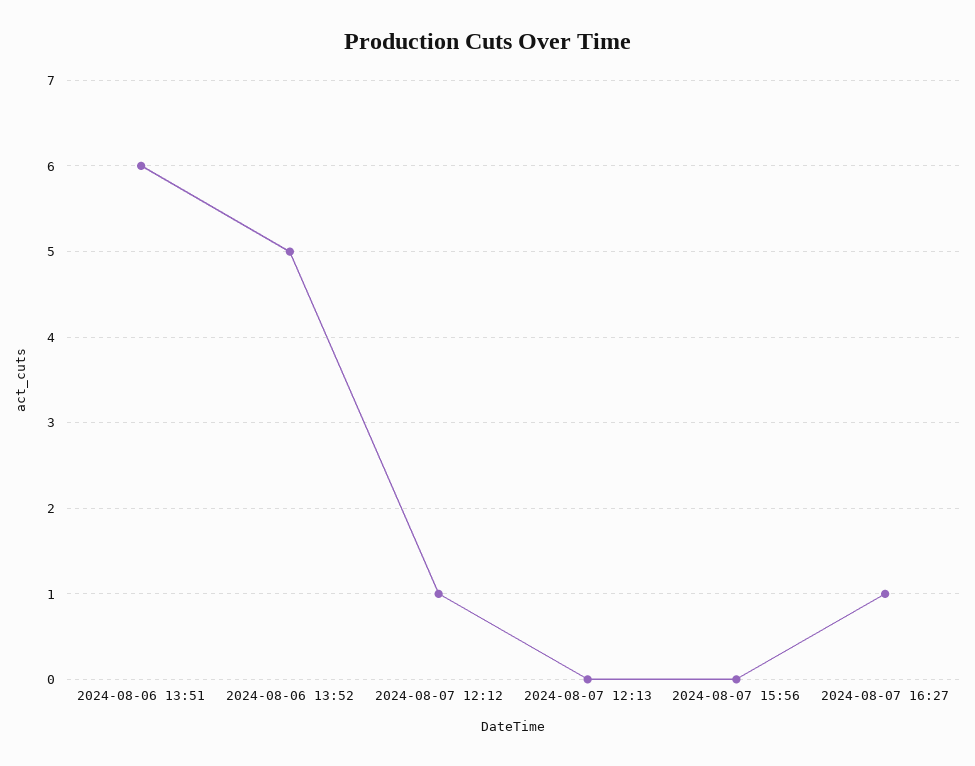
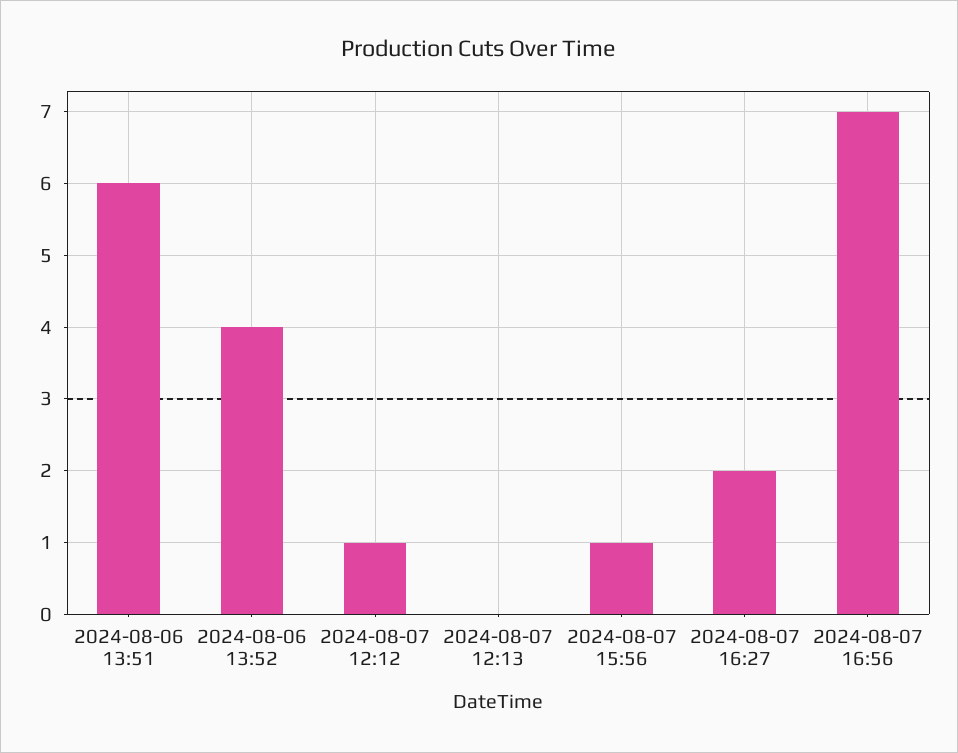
2024-08-06 13:52: 5 -> 4
2024-08-07 15:56: 0 -> 1
2024-08-07 16:27: 1 -> 2
2024-08-07 16:56: none -> 7

